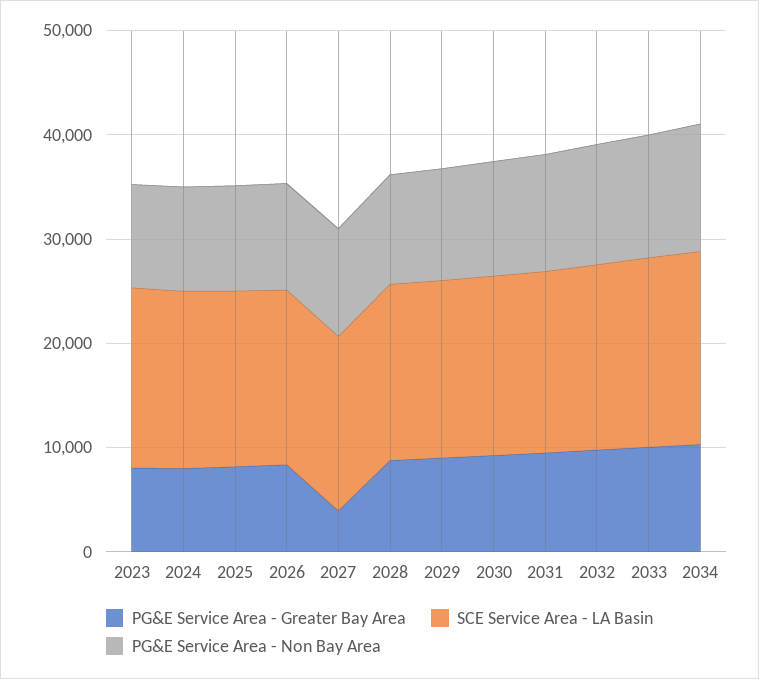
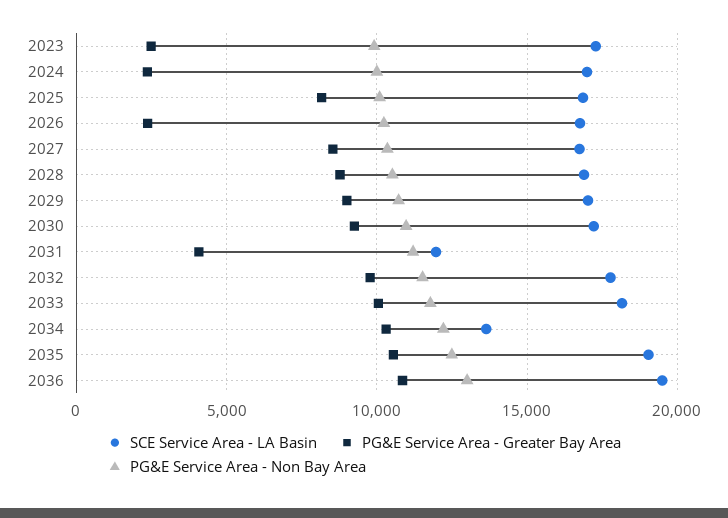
PG&E Service Area - Greater Bay Area, 2023: 8000 -> 2500
PG&E Service Area - Greater Bay Area, 2024: 8000 -> 2500
PG&E Service Area - Greater Bay Area, 2026: 8000 -> 2500
PG&E Service Area - Greater Bay Area, 2027: 4000 -> 8500
PG&E Service Area - Greater Bay Area, 2031: 10000 -> 4000
SCE Service Area - LA Basin, 2031: 18000 -> 12000
SCE Service Area - LA Basin, 2034: 18000 -> 13500
SCE Service Area - LA Basin, 2035: none -> 19000
PG&E Service Area - Greater Bay Area, 2035: none -> 10500
PG&E Service Area - Non Bay Area, 2035: none -> 12500
SCE Service Area - LA Basin, 2036: none -> 19500
PG&E Service Area - Greater Bay Area, 2036: none -> 11000
PG&E Service Area - Non Bay Area, 2036: none -> 13000

